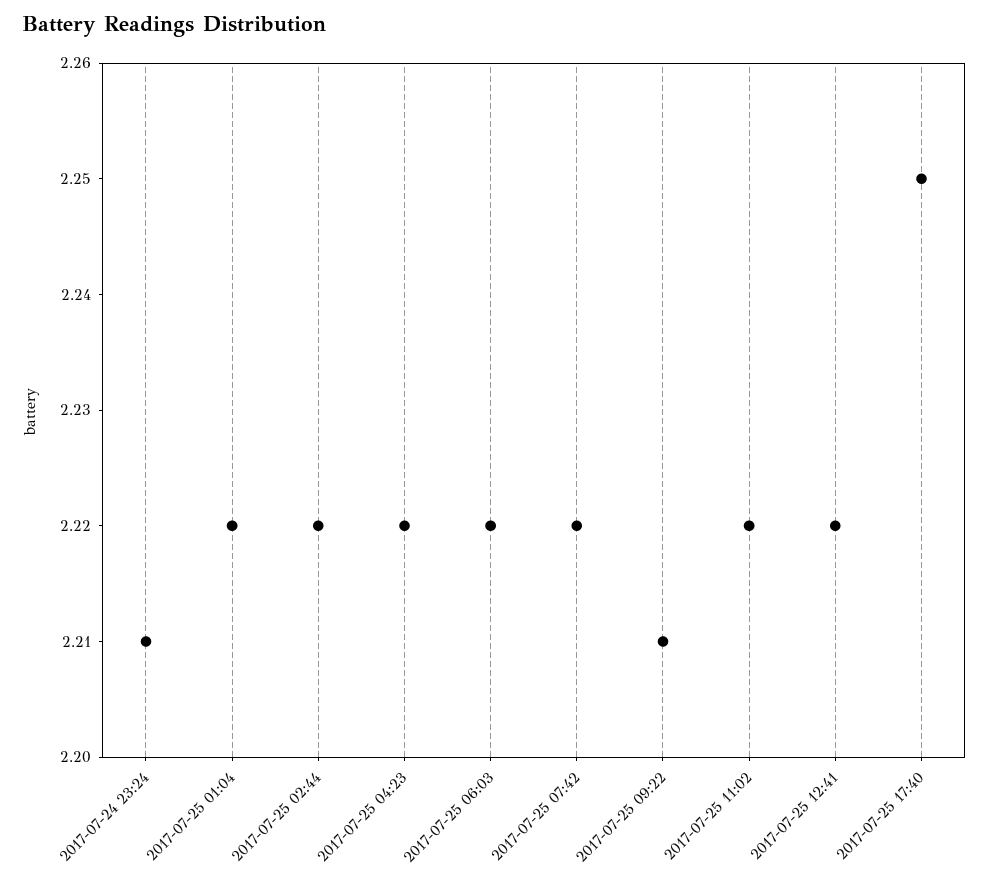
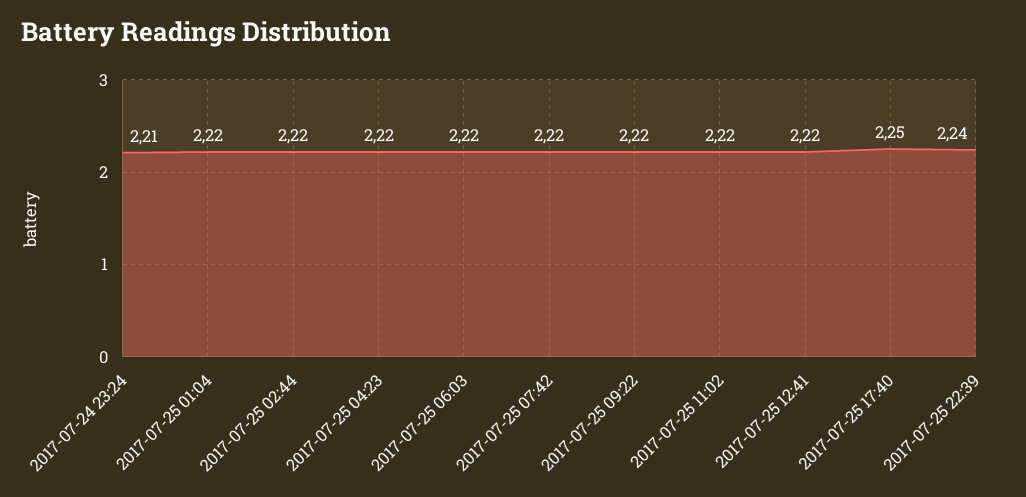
2017-07-25 09:22: 2.21 -> 2.22
2017-07-25 22:39: none -> 2.24

